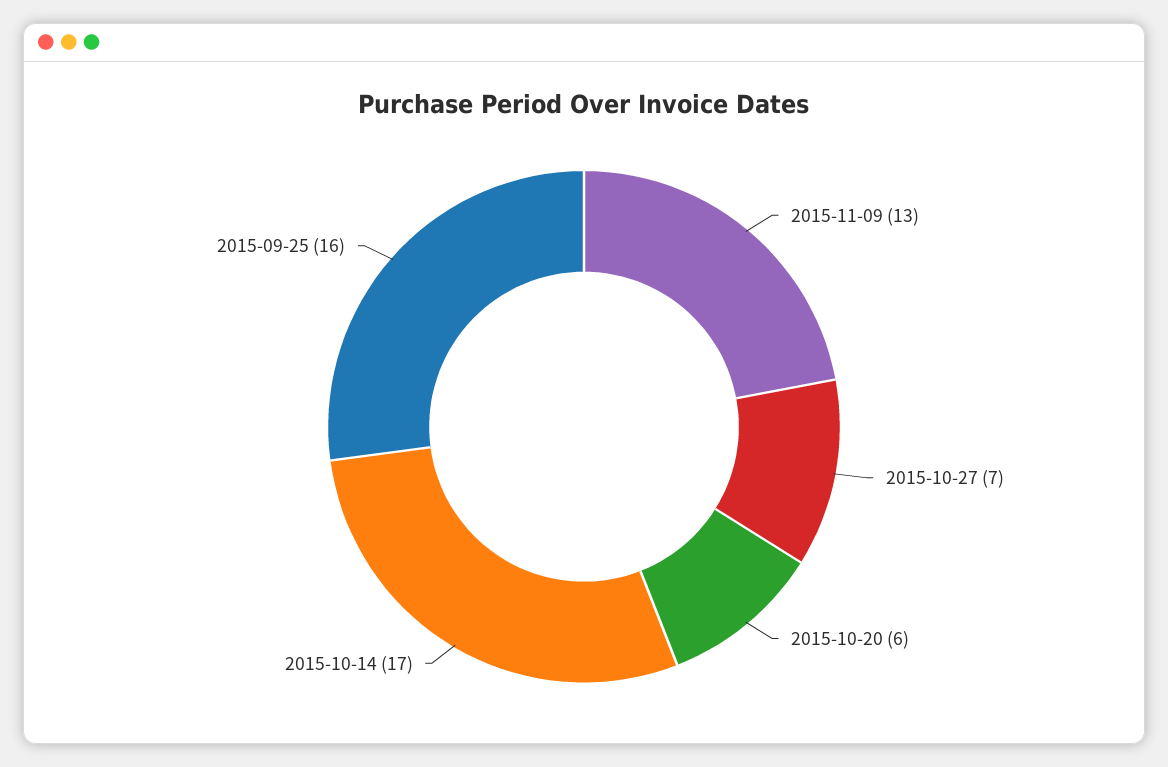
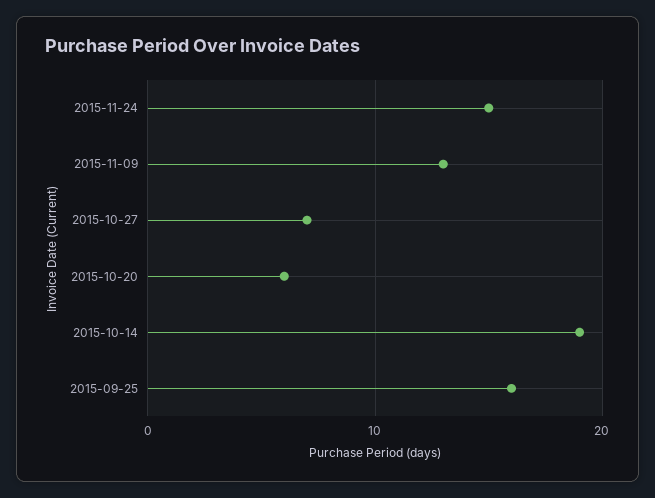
2015-10-14: 17 -> 19
2015-11-24: none -> 15

